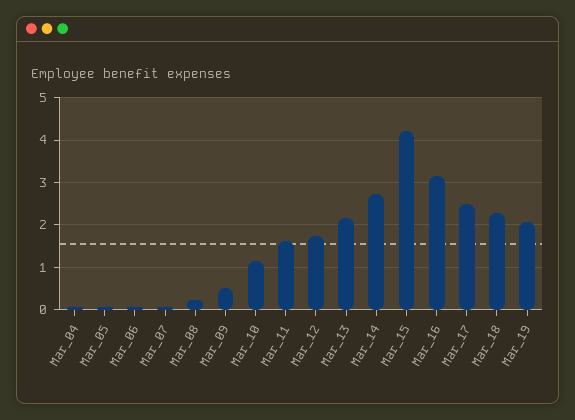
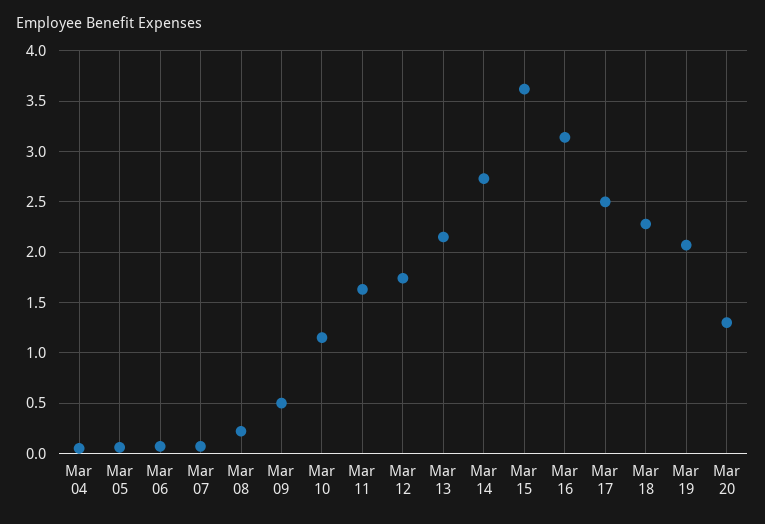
Mar_15: 4.2 -> 3.6
Mar 20: none -> 1.3

